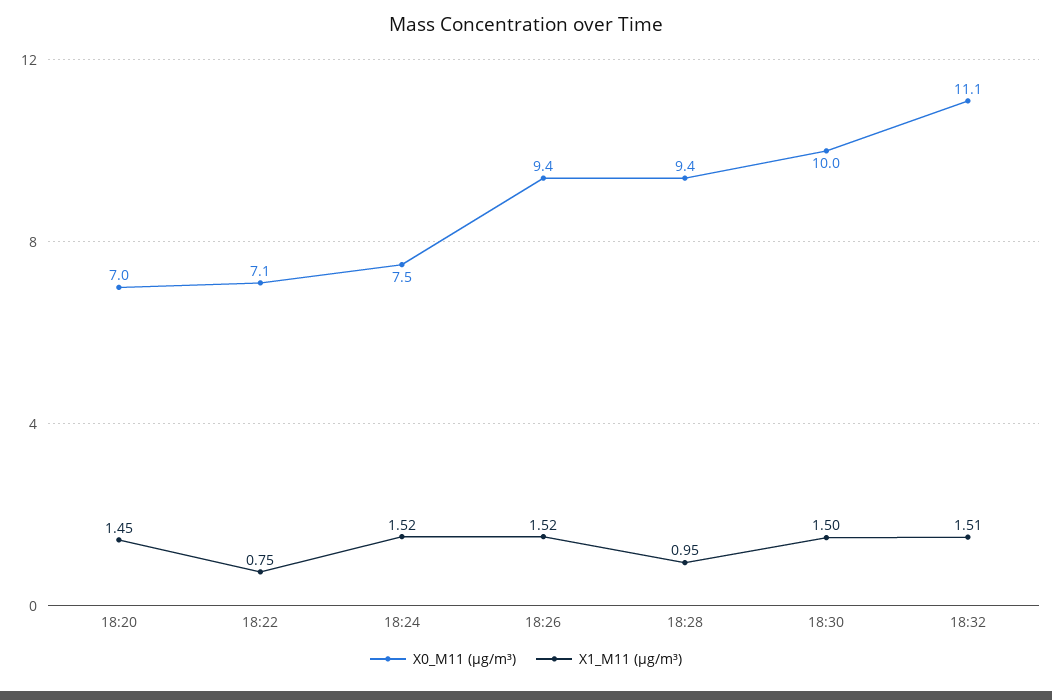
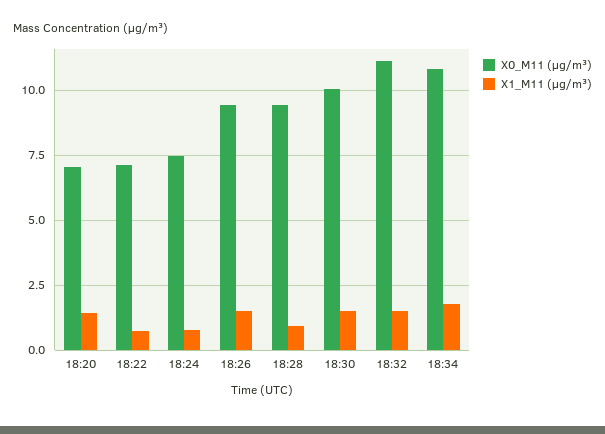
X1_M11 (μg/m³), 18:24: 1.52 -> 0.75
X0_M11 (μg/m³), 18:34: none -> 10.75
X1_M11 (μg/m³), 18:34: none -> 1.75

